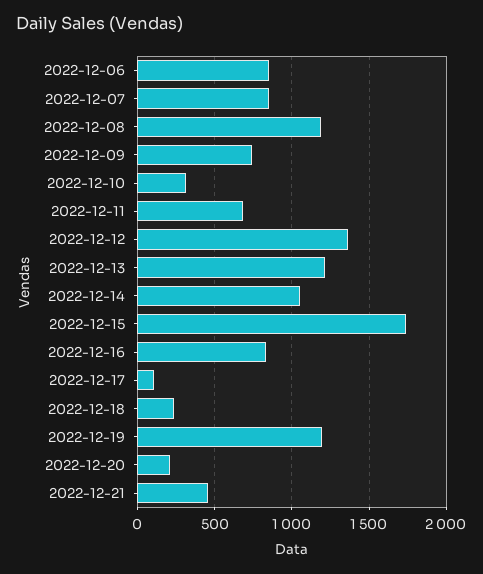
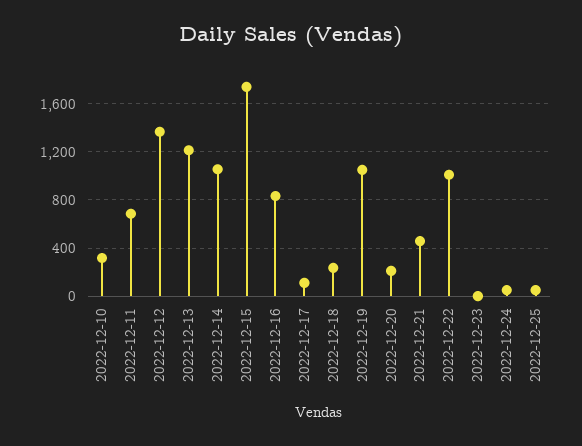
2022-12-06: 850 -> none
2022-12-07: 850 -> none
2022-12-08: 1200 -> none
2022-12-09: 750 -> none
2022-12-19: 1200 -> 1050
2022-12-22: none -> 1000
2022-12-23: none -> 0
2022-12-24: none -> 50
2022-12-25: none -> 50

